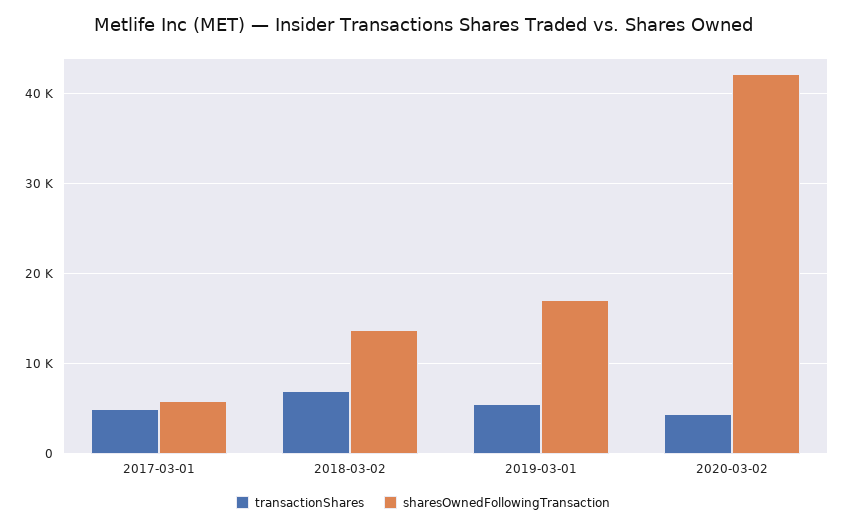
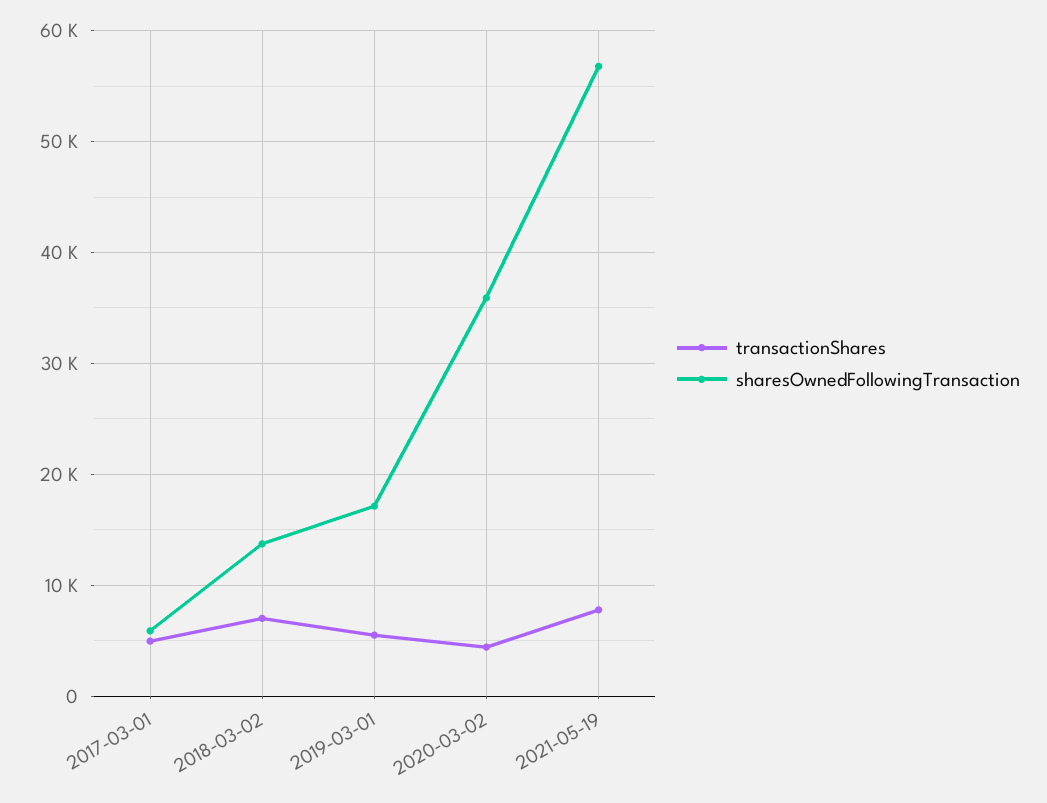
sharesOwnedFollowingTransaction, 2020-03-02: 42000 -> 36000
transactionShares, 2021-05-19: none -> 8000
sharesOwnedFollowingTransaction, 2021-05-19: none -> 57000

